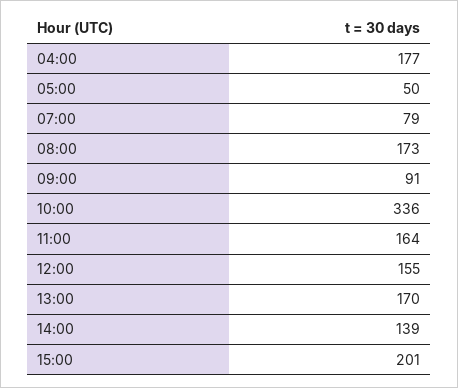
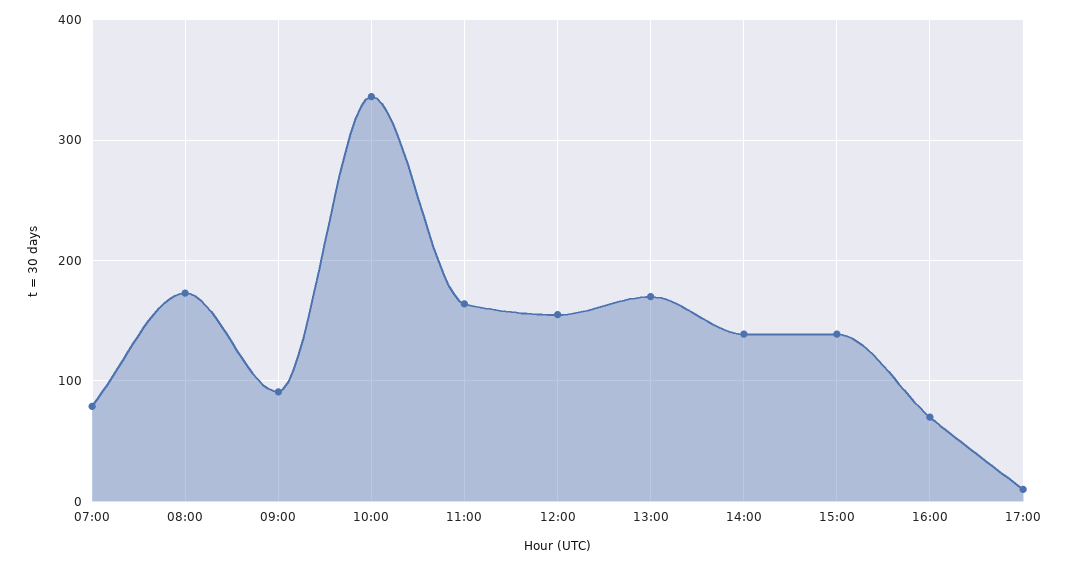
04:00: 177 -> none
05:00: 50 -> none
15:00: 201 -> 140
16:00: none -> 70
17:00: none -> 10

